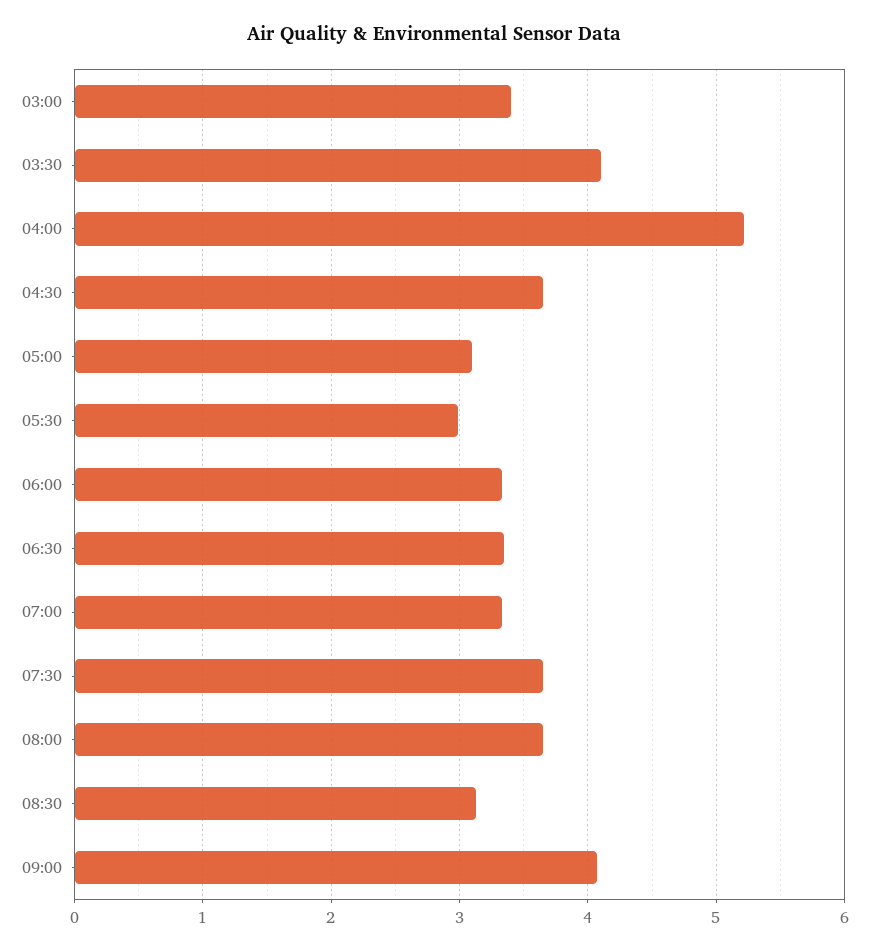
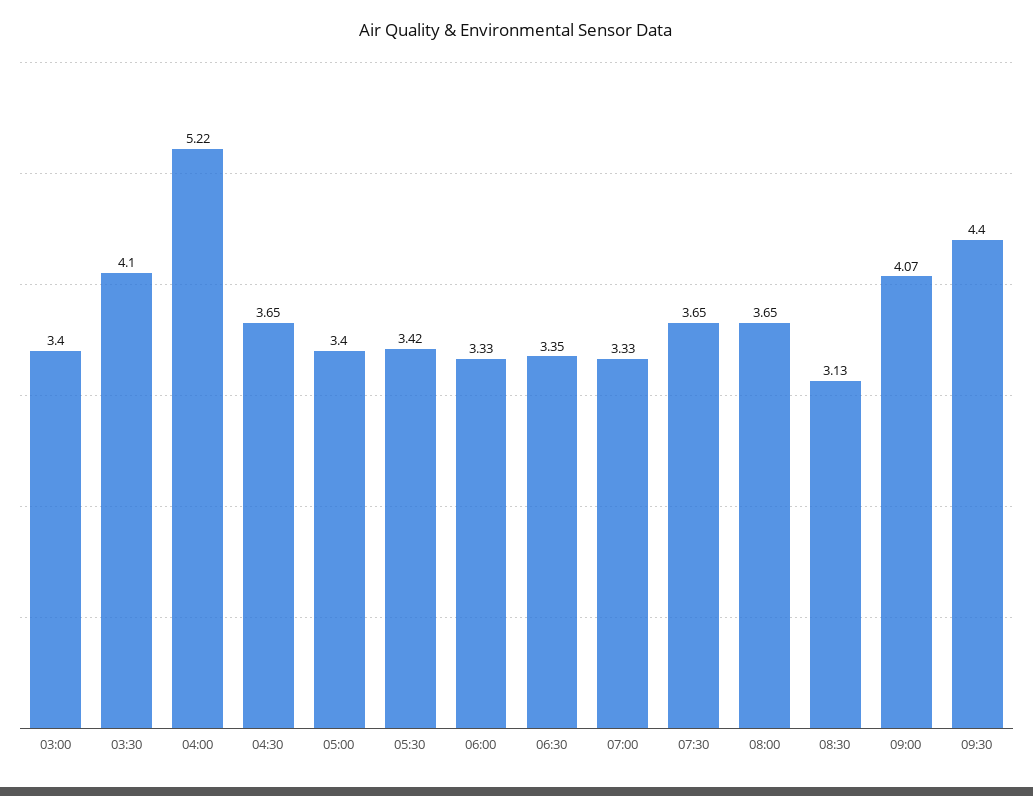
05:00: 3.1 -> 3.4
05:30: 3 -> 3.42
09:30: none -> 4.4

